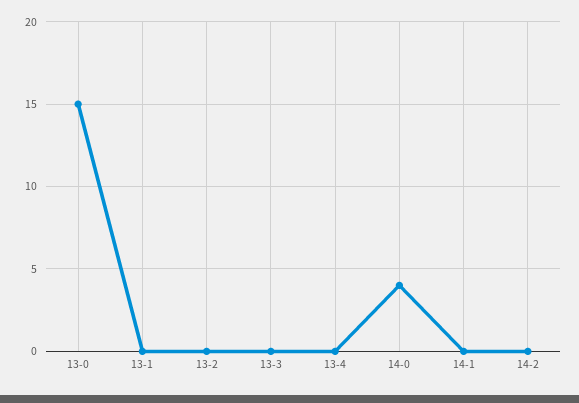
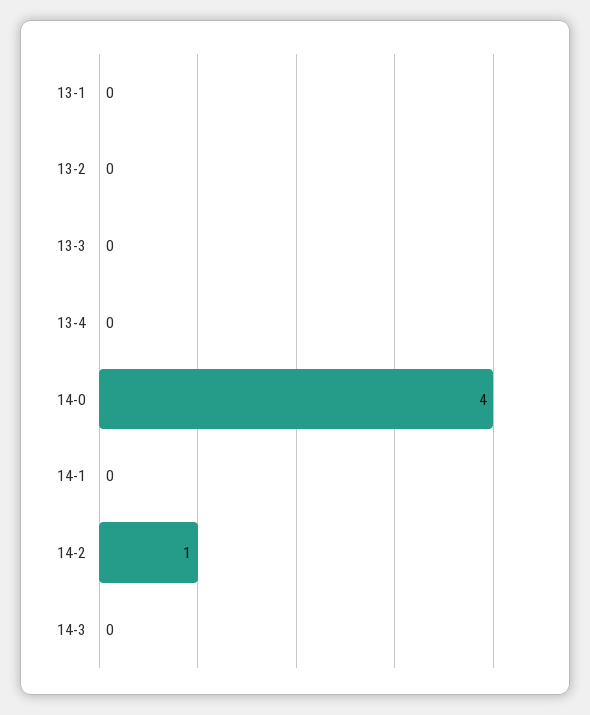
13-0: 15 -> none
14-2: 0 -> 1
14-3: none -> 0

